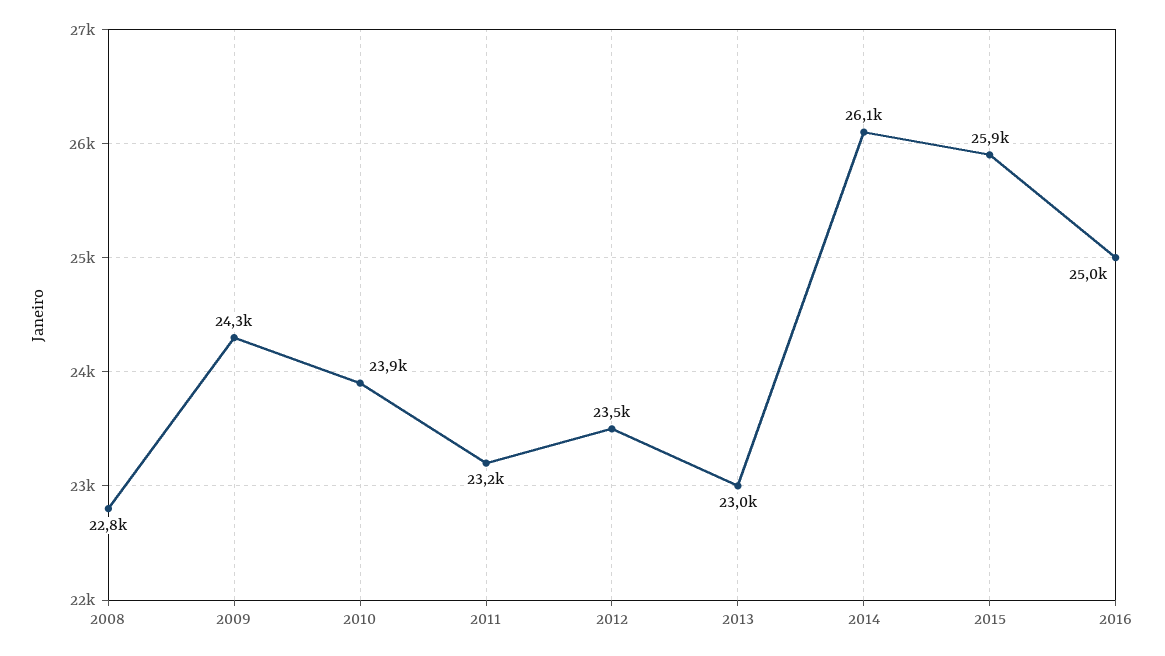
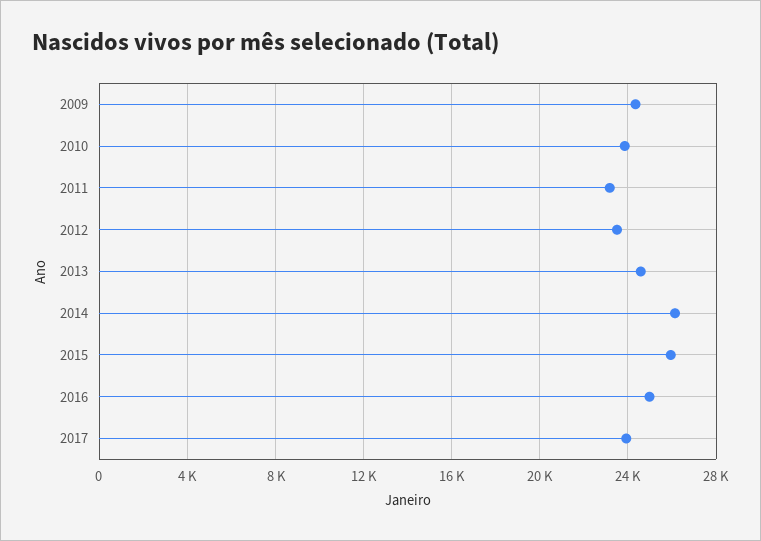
2008: 22800 -> none
2013: 23000 -> 24500
2017: none -> 24000

